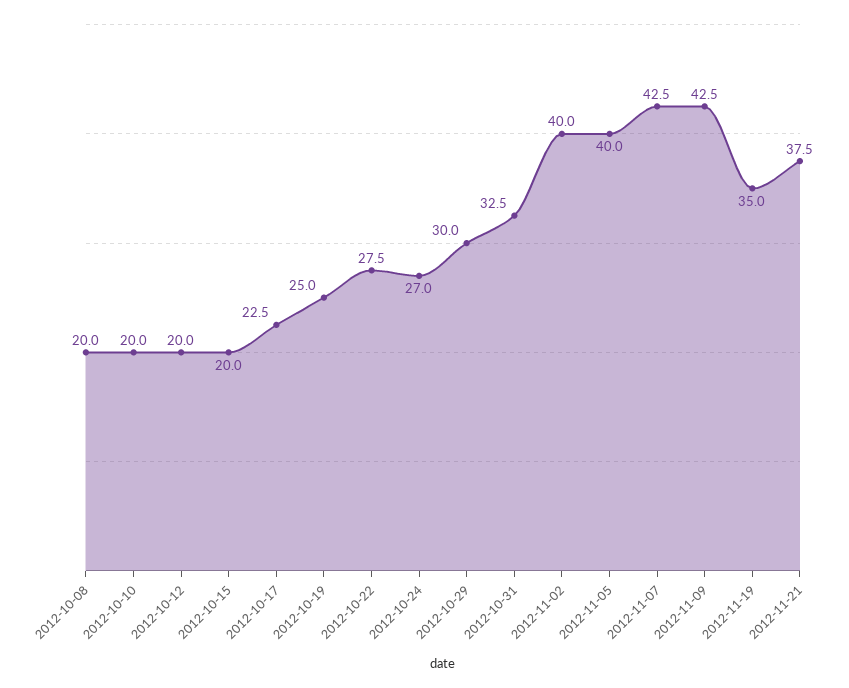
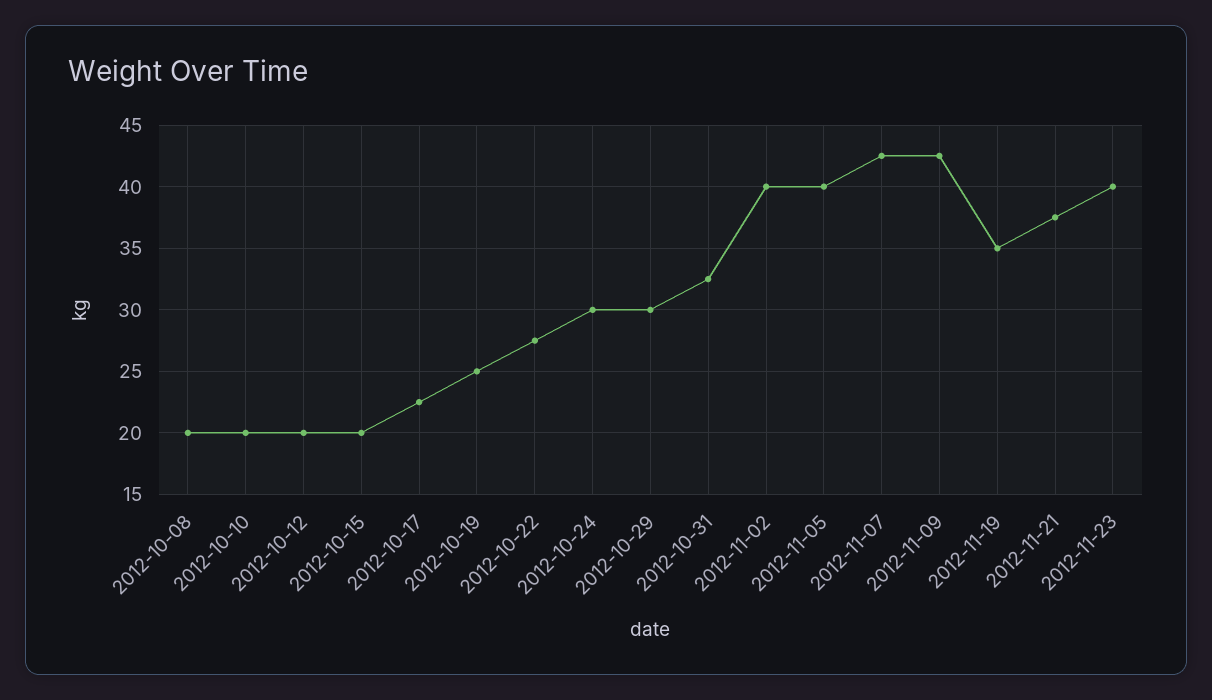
2012-10-24: 27 -> 30
2012-11-23: none -> 40

